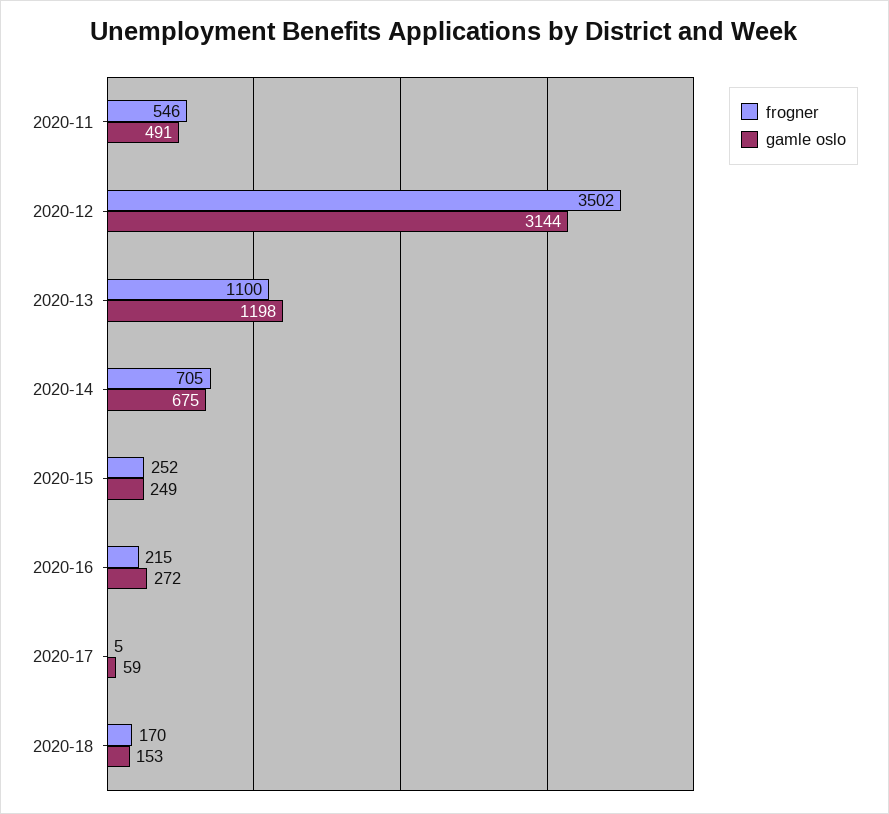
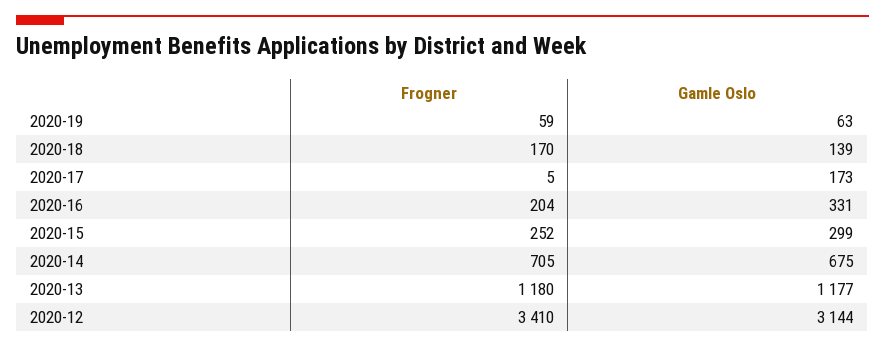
frogner, 2020-11: 546 -> none
gamle oslo, 2020-11: 491 -> none
frogner, 2020-12: 3502 -> 3410
frogner, 2020-13: 1100 -> 1180
gamle oslo, 2020-13: 1198 -> 1177
gamle oslo, 2020-15: 249 -> 299
frogner, 2020-16: 215 -> 204
gamle oslo, 2020-16: 272 -> 331
gamle oslo, 2020-17: 59 -> 173
gamle oslo, 2020-18: 153 -> 139
frogner, 2020-19: none -> 59
gamle oslo, 2020-19: none -> 63

